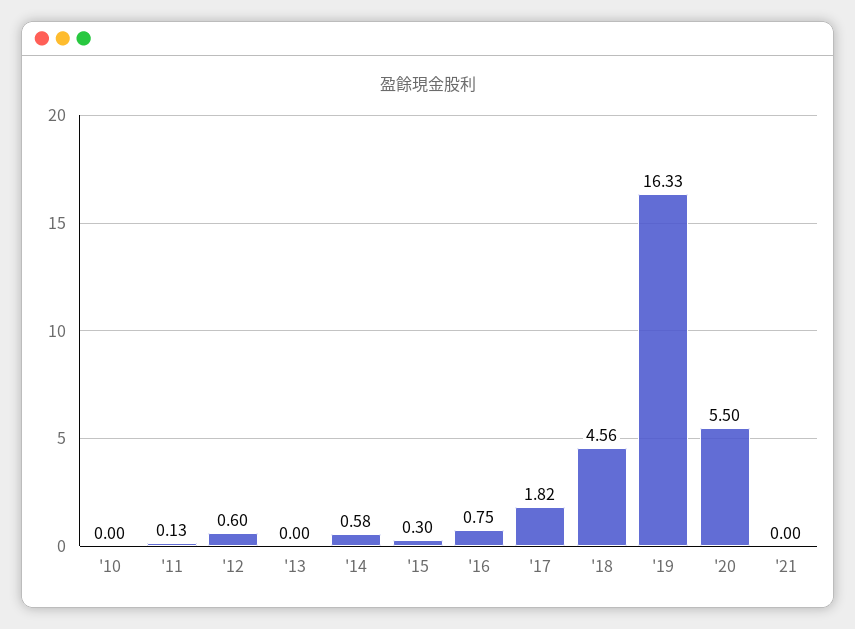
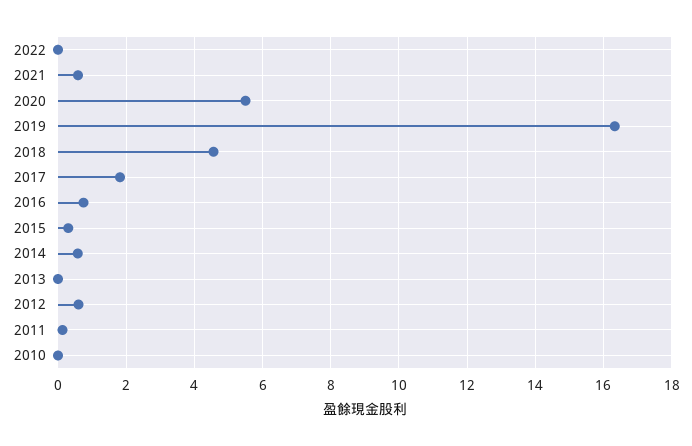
'21: 0 -> 0.6
2022: none -> 0

